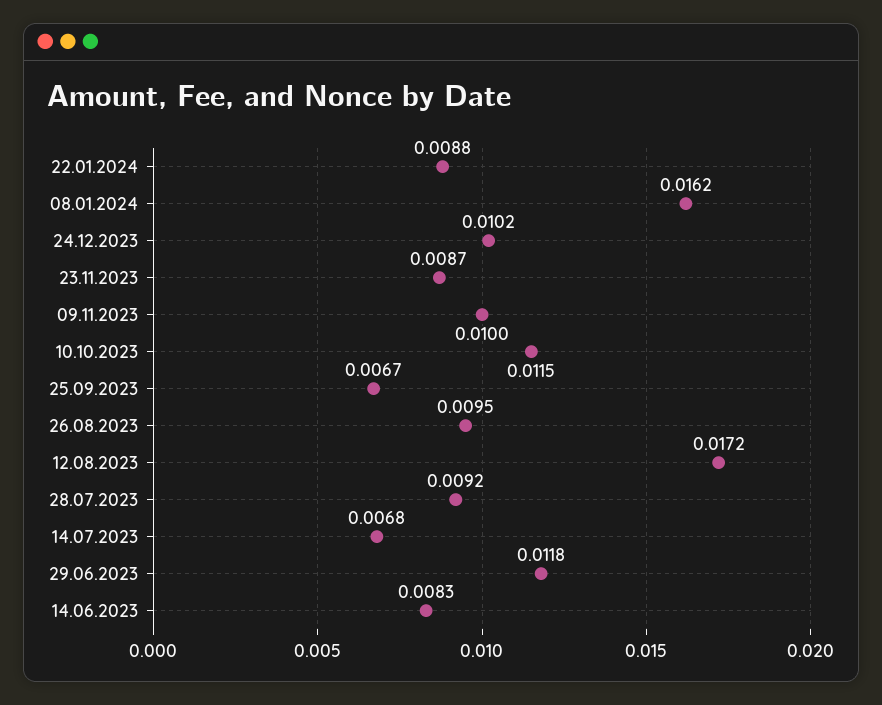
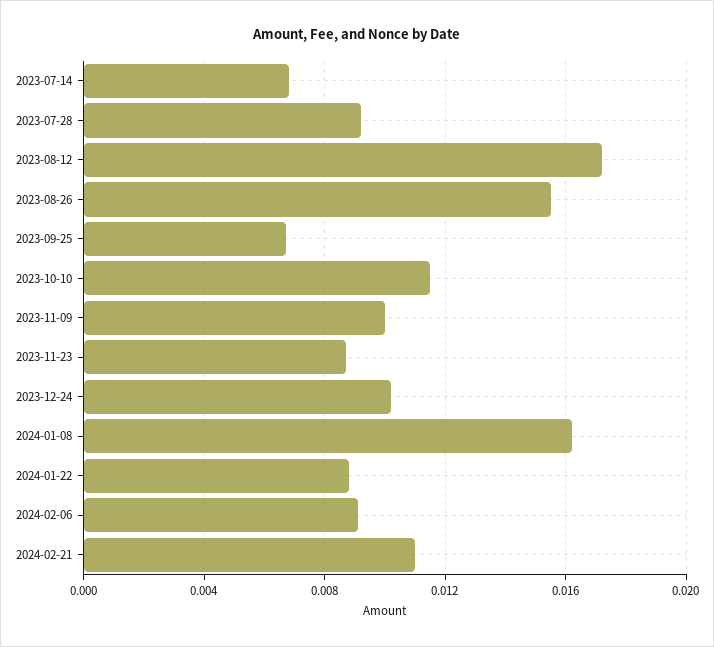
26.08.2023: 0.0095 -> 0.0155
29.06.2023: 0.0118 -> none
14.06.2023: 0.0083 -> none
2024-02-06: none -> 0.009
2024-02-21: none -> 0.011

